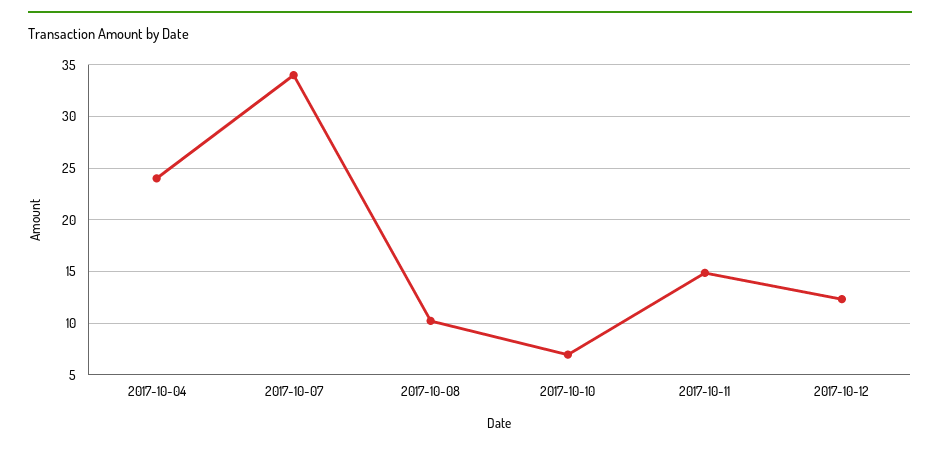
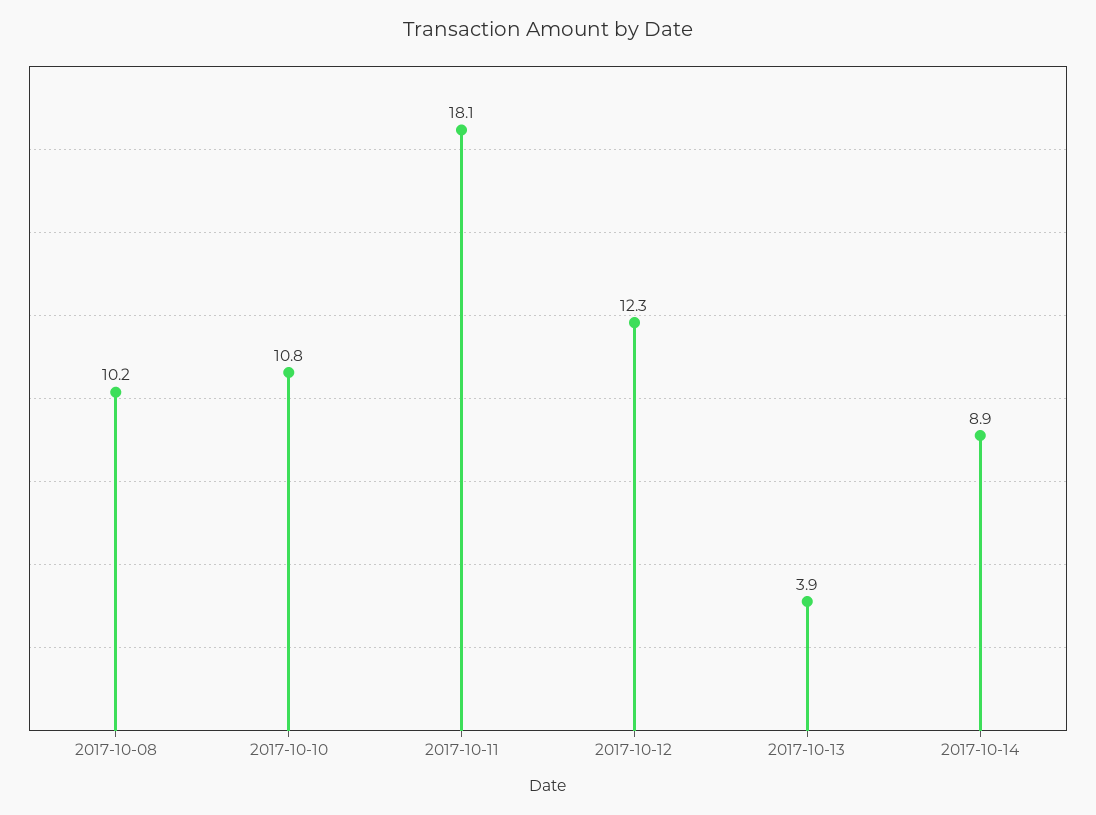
2017-10-04: 24 -> none
2017-10-07: 34 -> none
2017-10-10: 7 -> 10.8
2017-10-11: 15 -> 18.1
2017-10-13: none -> 3.9
2017-10-14: none -> 8.9

